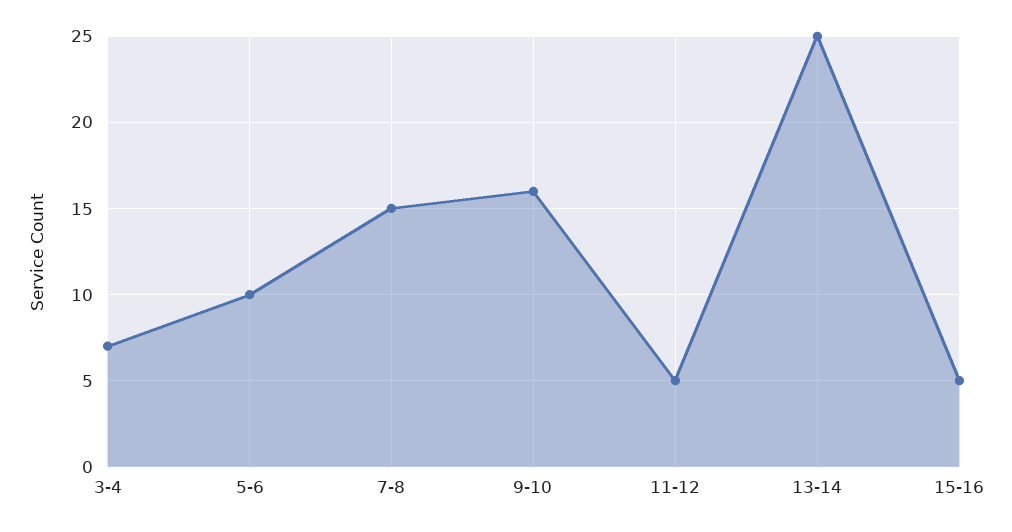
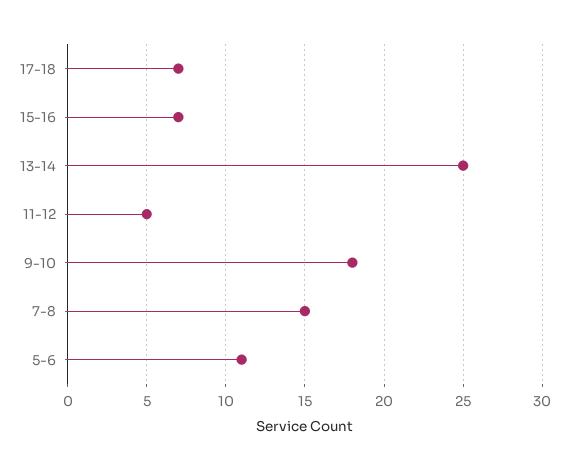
3-4: 7 -> none
5-6: 10 -> 11
9-10: 16 -> 18
15-16: 5 -> 7
17-18: none -> 7

